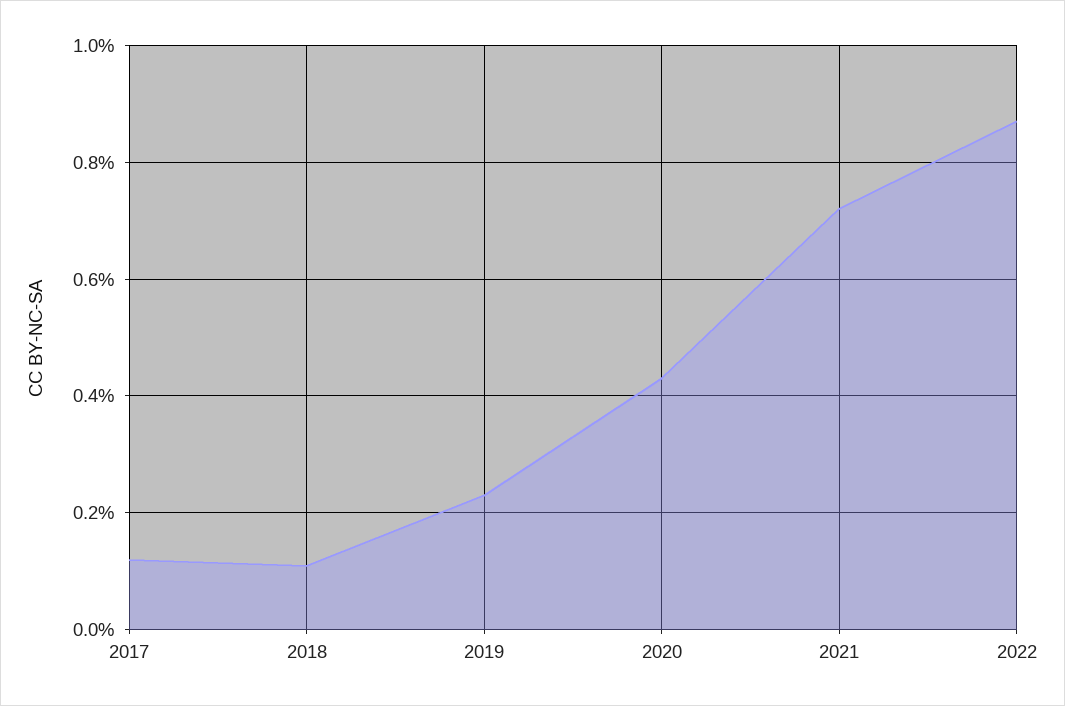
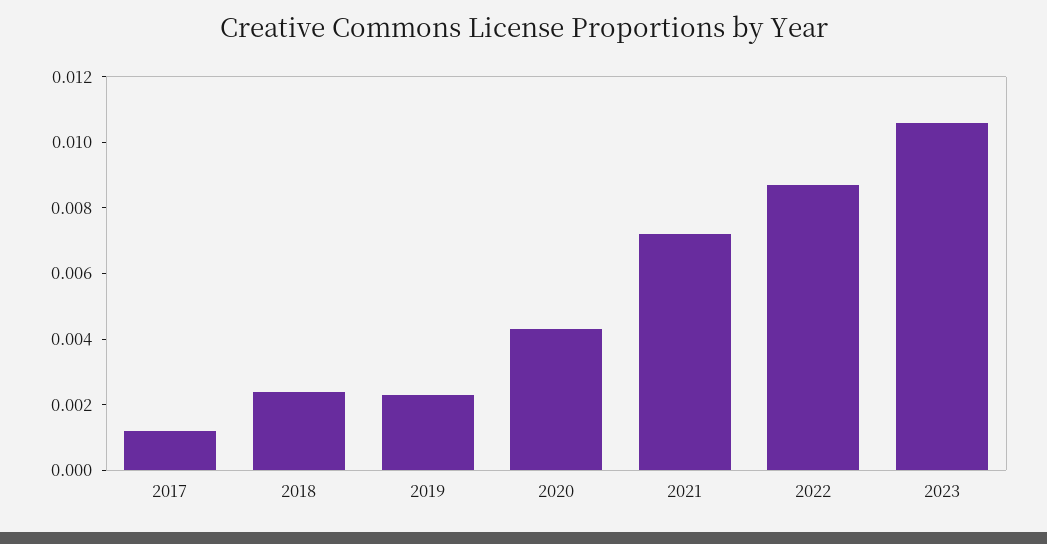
2018: 0.001 -> 0.0025
2023: none -> 0.0105

